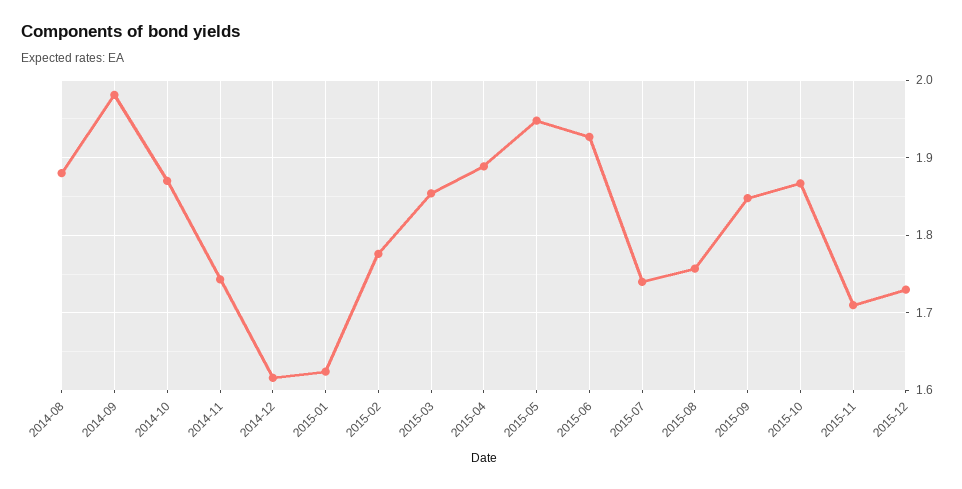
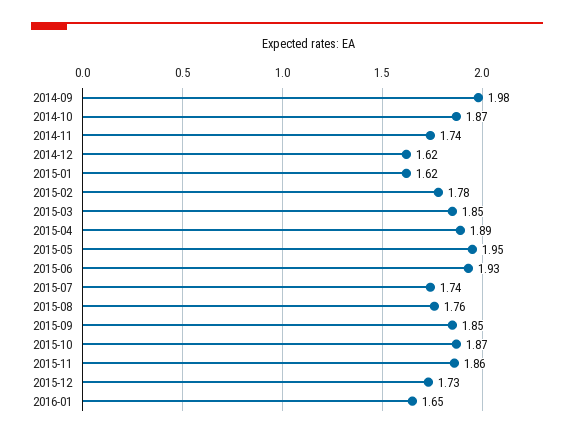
2014-08: 1.88 -> none
2015-11: 1.71 -> 1.86
2016-01: none -> 1.65

